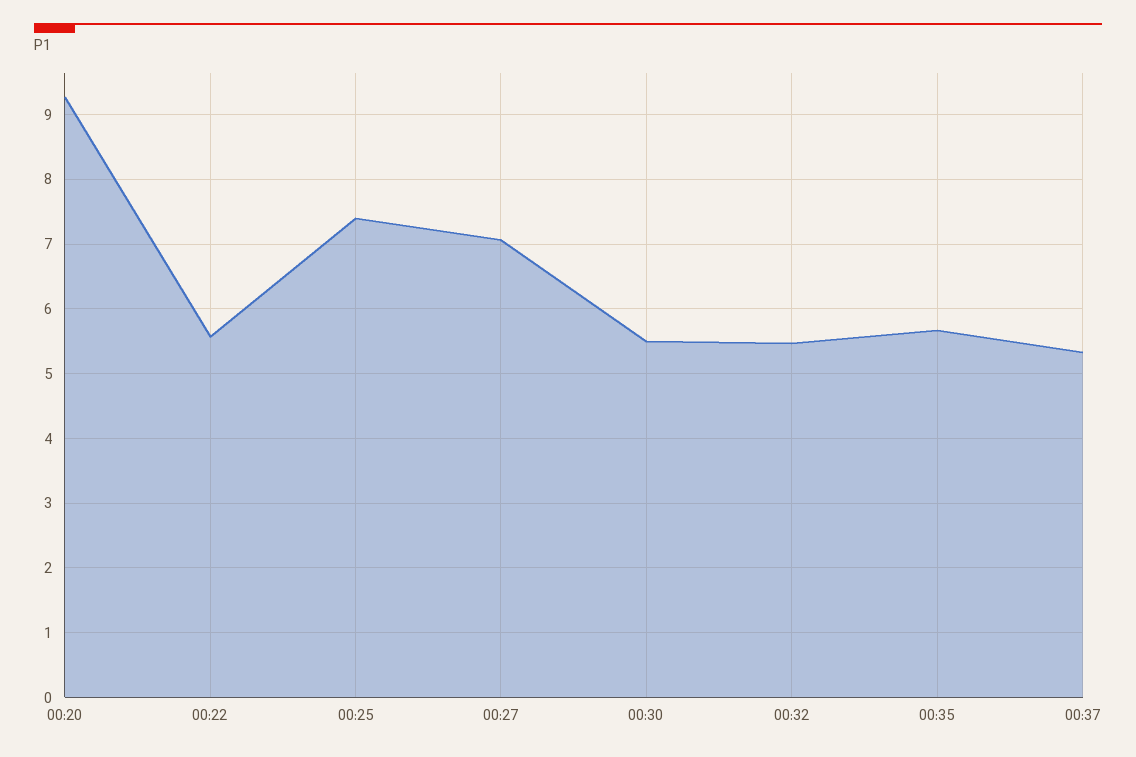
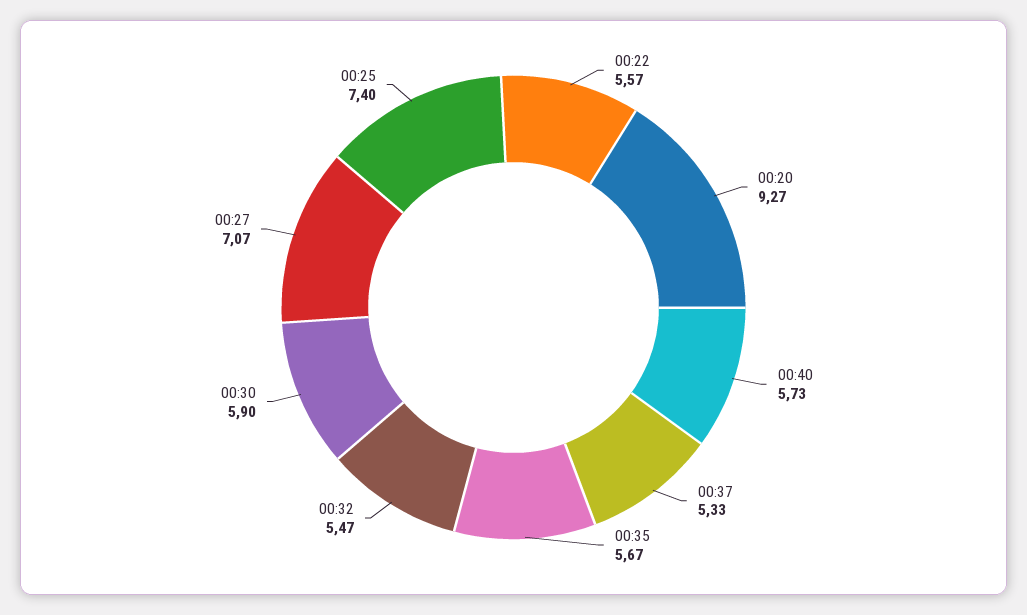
00:30: 5.5 -> 5.9
00:40: none -> 5.73

